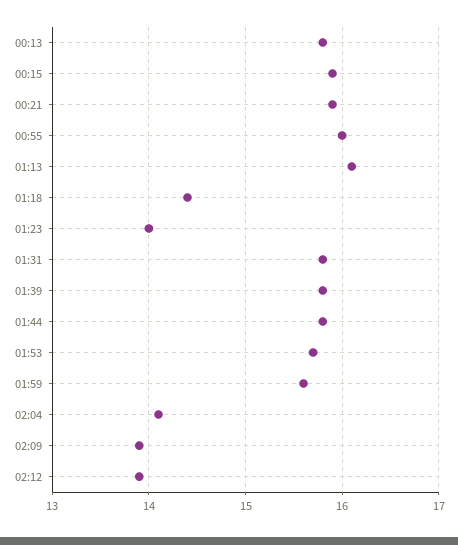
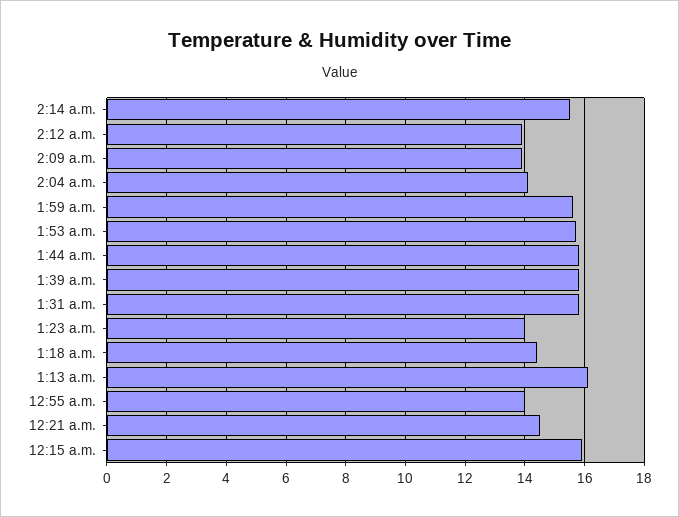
00:13: 15.8 -> none
00:21: 15.9 -> 14.5
00:55: 16 -> 14
2:14 a.m.: none -> 15.5

